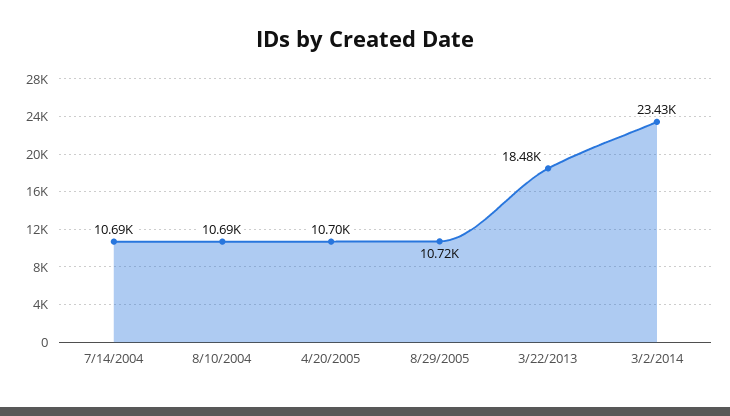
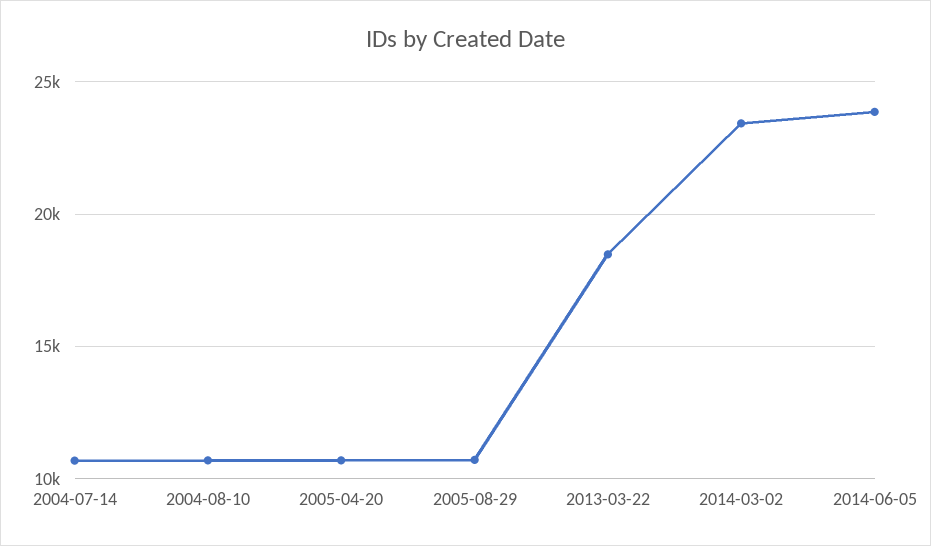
2014-06-05: none -> 24000

